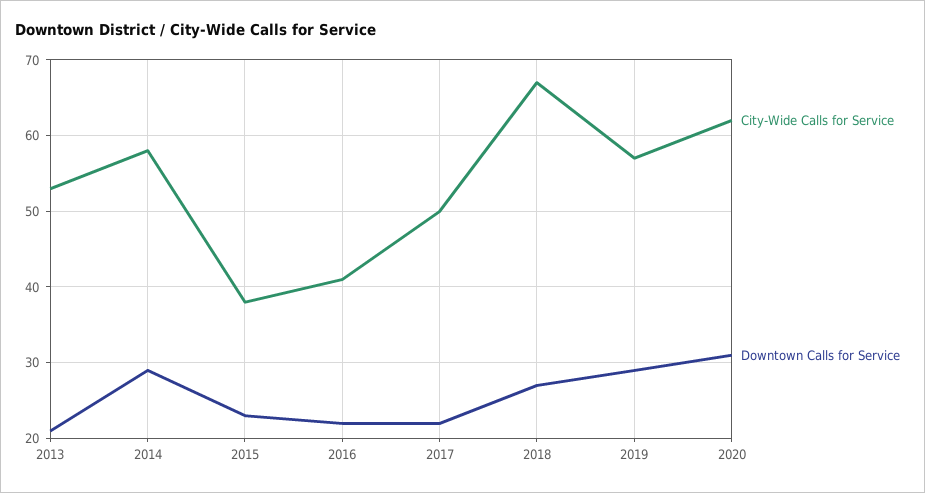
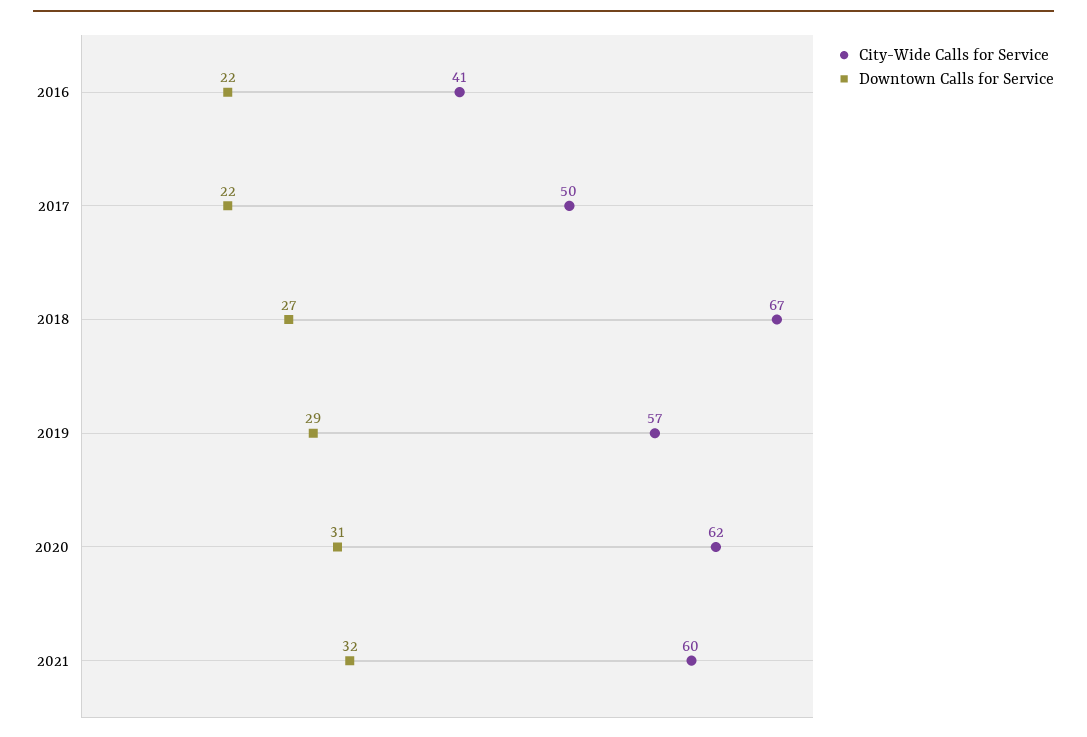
City-Wide Calls for Service, 2013: 53 -> none
Downtown Calls for Service, 2013: 21 -> none
City-Wide Calls for Service, 2014: 58 -> none
Downtown Calls for Service, 2014: 29 -> none
City-Wide Calls for Service, 2015: 38 -> none
Downtown Calls for Service, 2015: 23 -> none
City-Wide Calls for Service, 2021: none -> 60
Downtown Calls for Service, 2021: none -> 32

